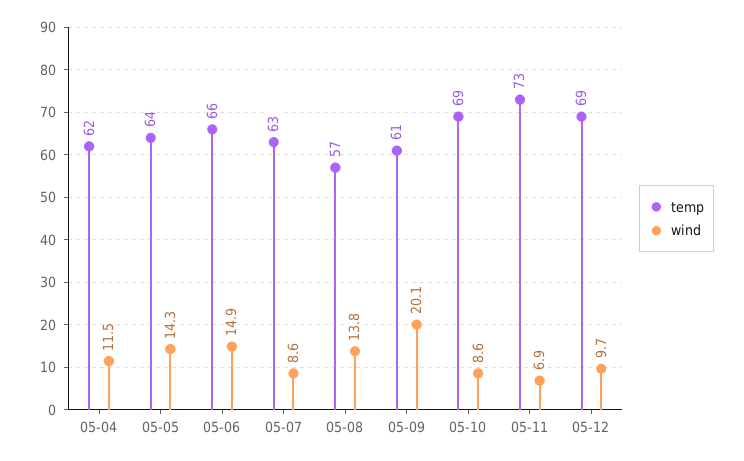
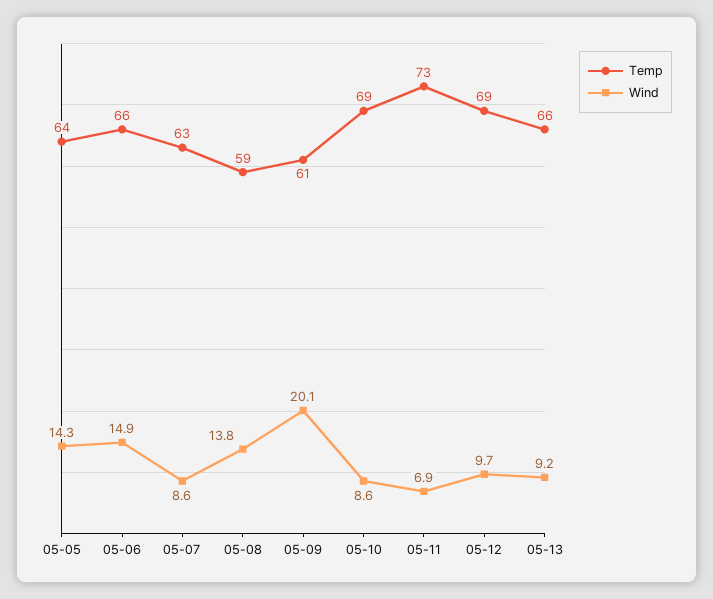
temp, 05-04: 62 -> none
wind, 05-04: 11.5 -> none
temp, 05-08: 57 -> 59
temp, 05-13: none -> 66
wind, 05-13: none -> 9.2

